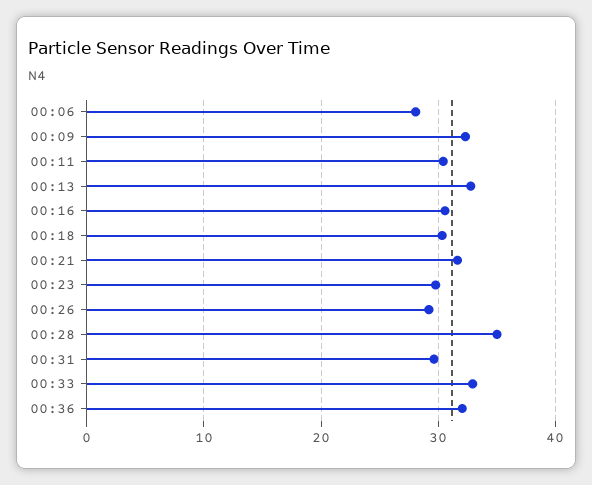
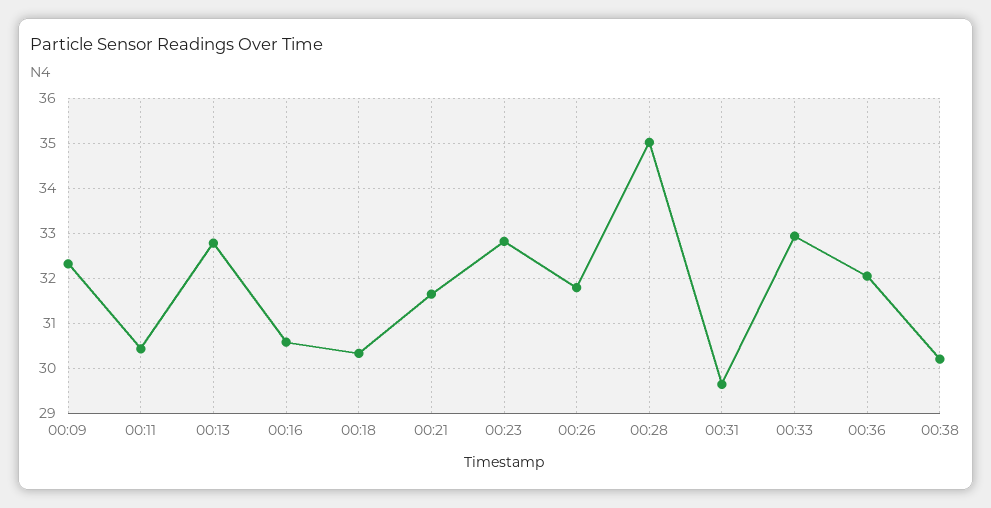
00:06: 28 -> none
00:23: 30 -> 32.8
00:26: 29 -> 31.8
00:38: none -> 30.2

